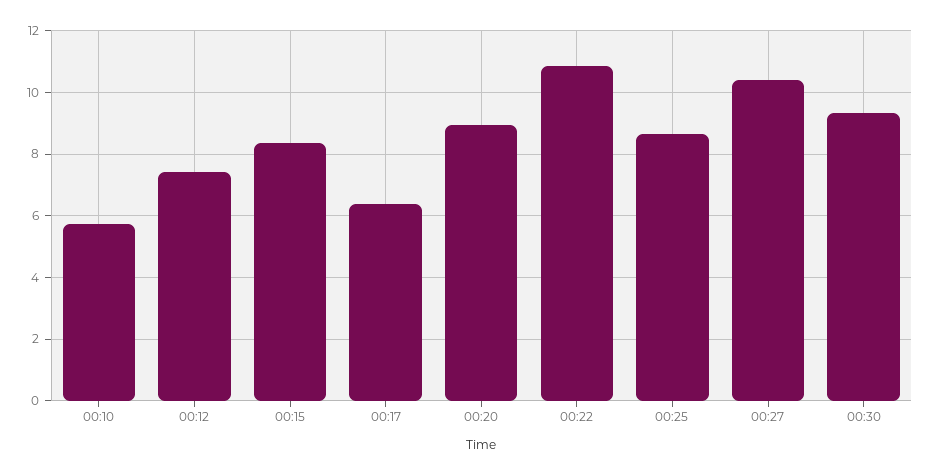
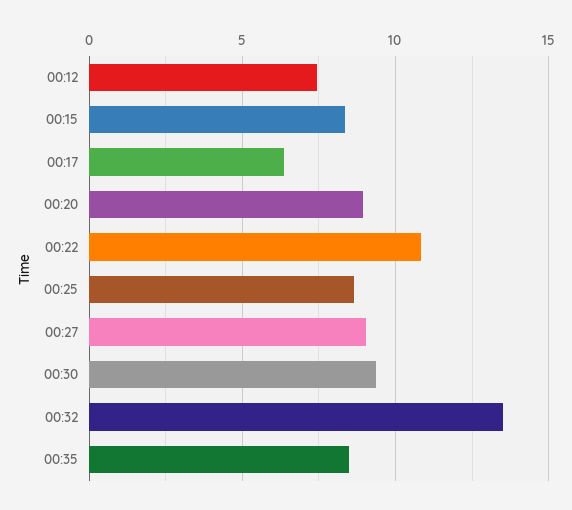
00:10: 5.8 -> none
00:27: 10.4 -> 9
00:32: none -> 13.5
00:35: none -> 8.5

